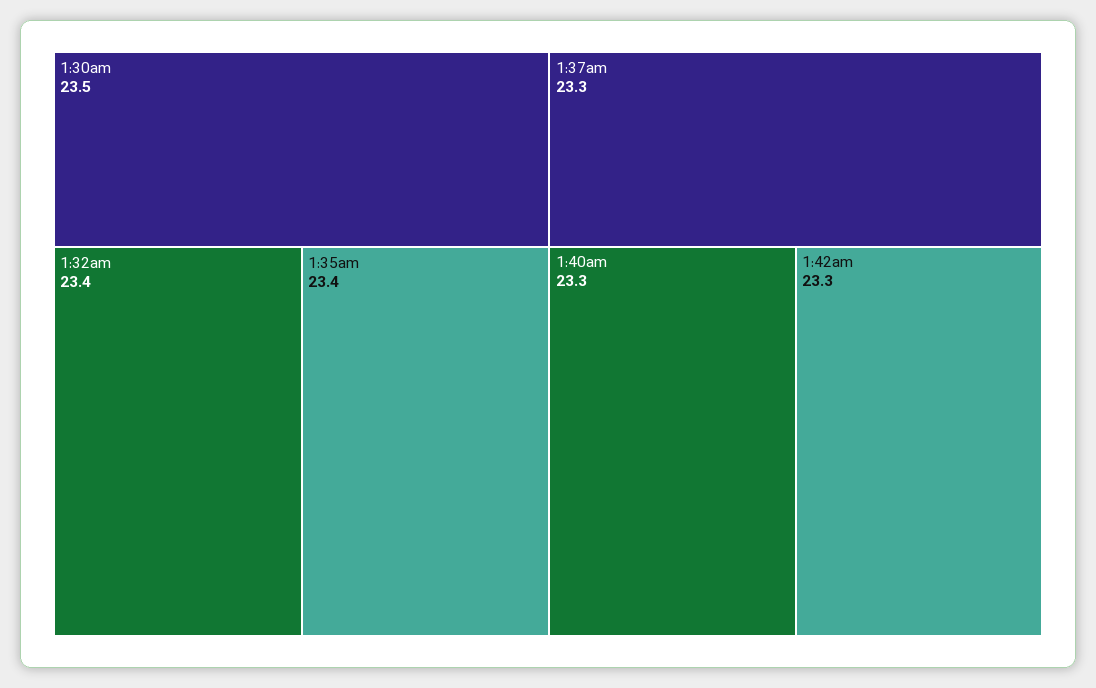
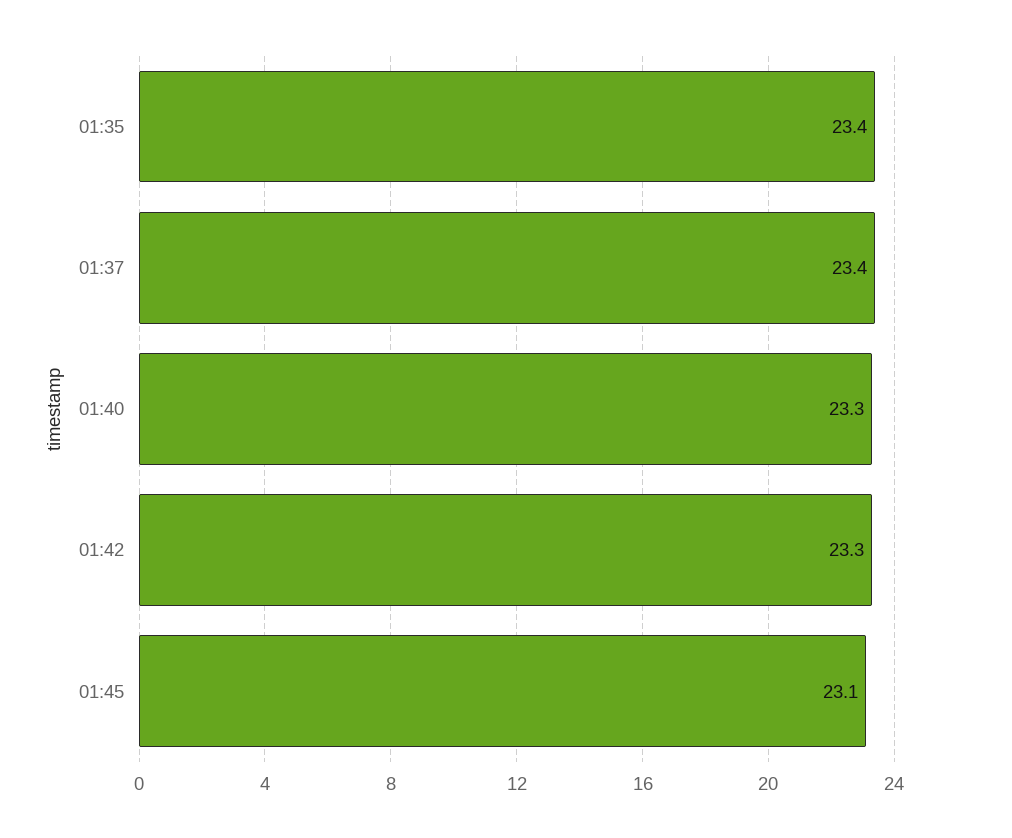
1:30am: 23.5 -> none
1:32am: 23.4 -> none
1:37am: 23.3 -> 23.4
01:45: none -> 23.1

